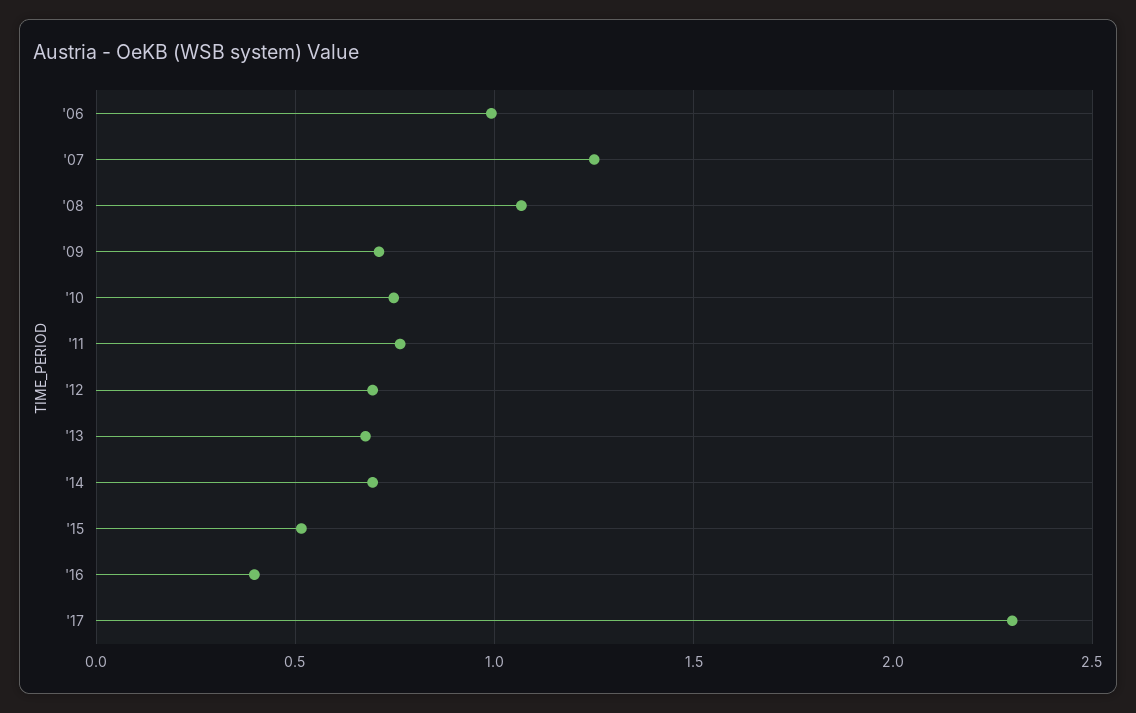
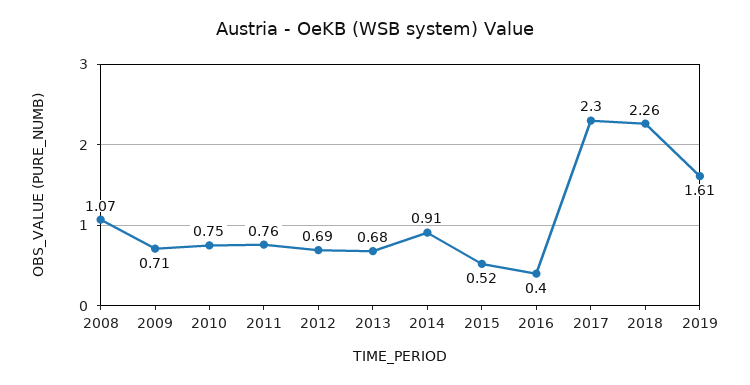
'06: 1 -> none
'07: 1.25 -> none
'14: 0.7 -> 0.91
2018: none -> 2.26
2019: none -> 1.61

